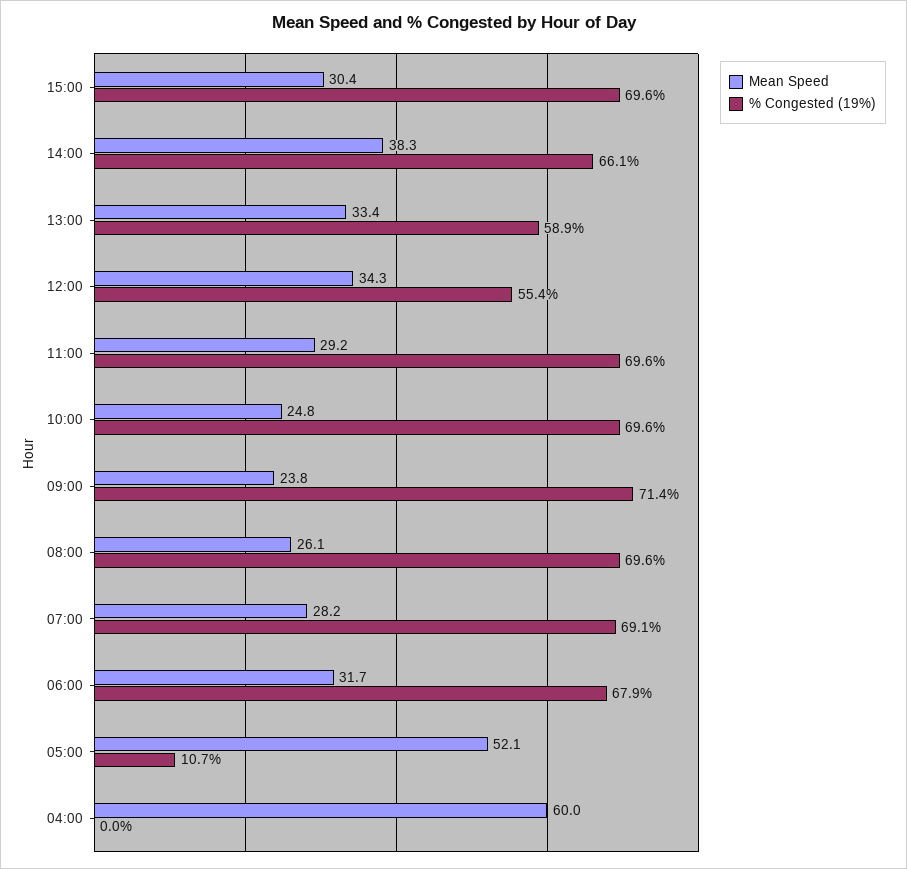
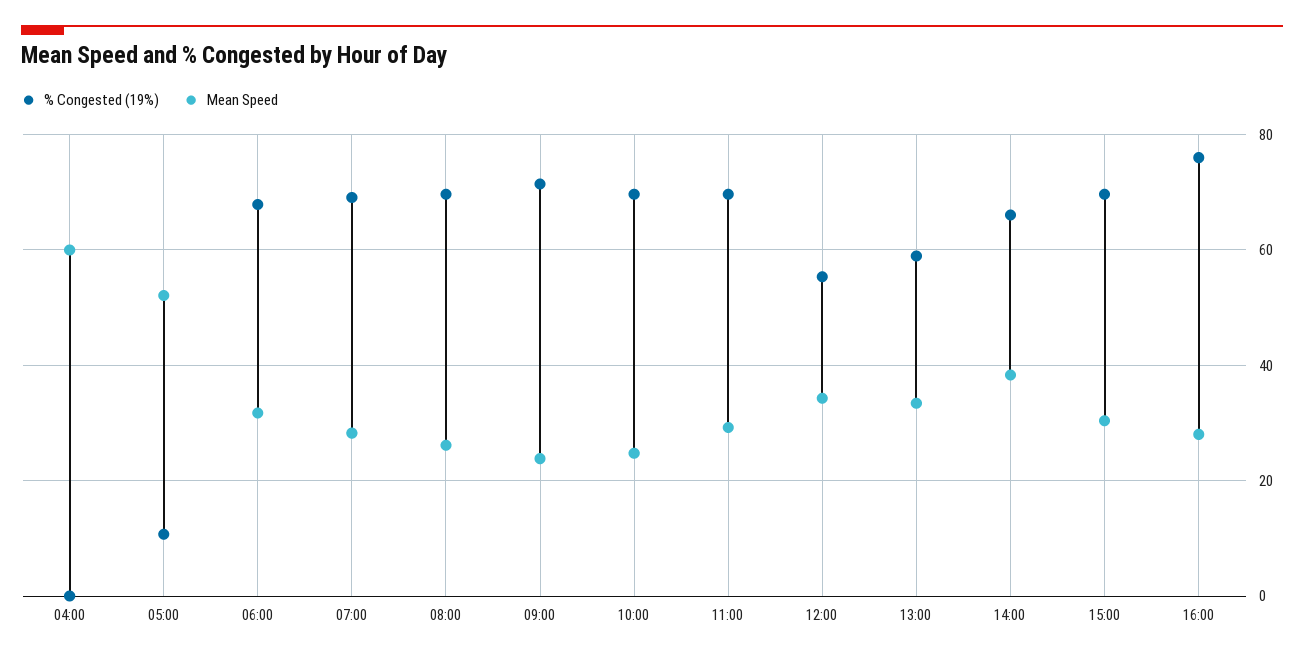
% Congested (19%), 16:00: none -> 76
Mean Speed, 16:00: none -> 28

